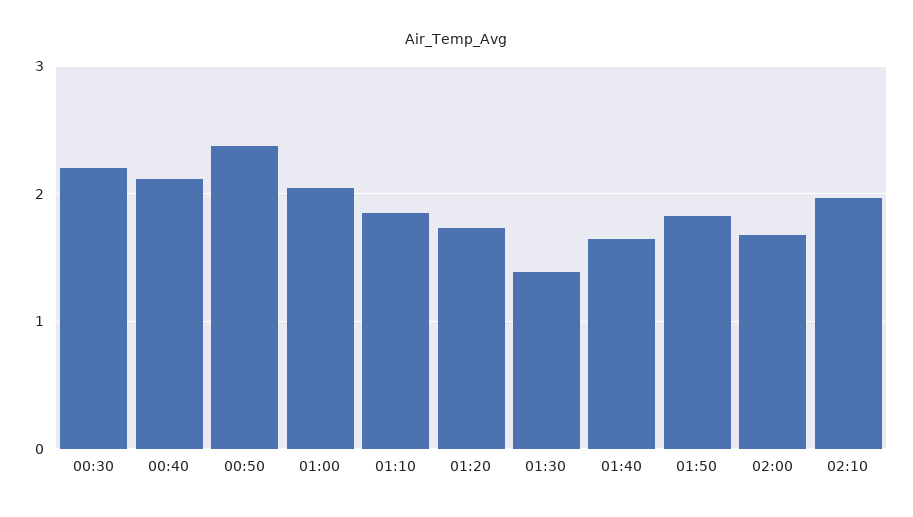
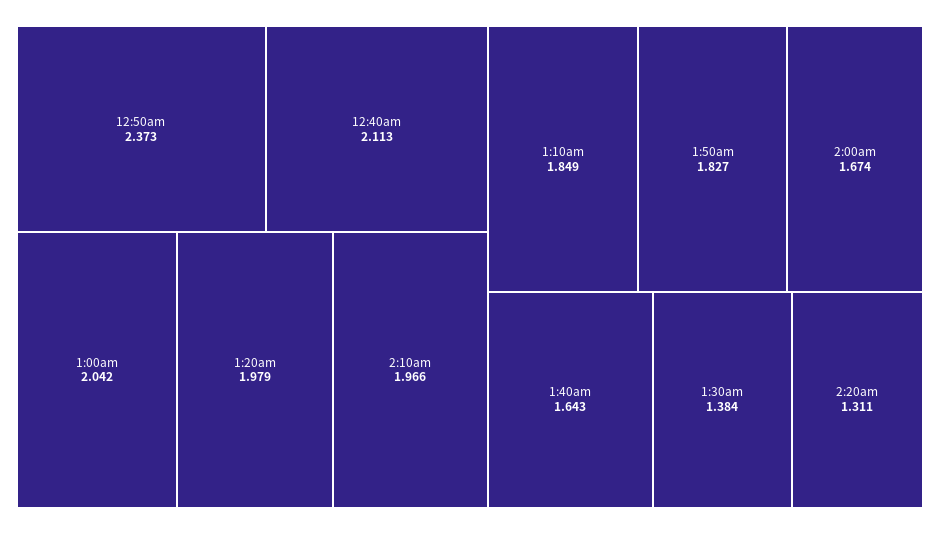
00:30: 2.2 -> none
01:20: 1.7 -> 1.979
2:20am: none -> 1.311

